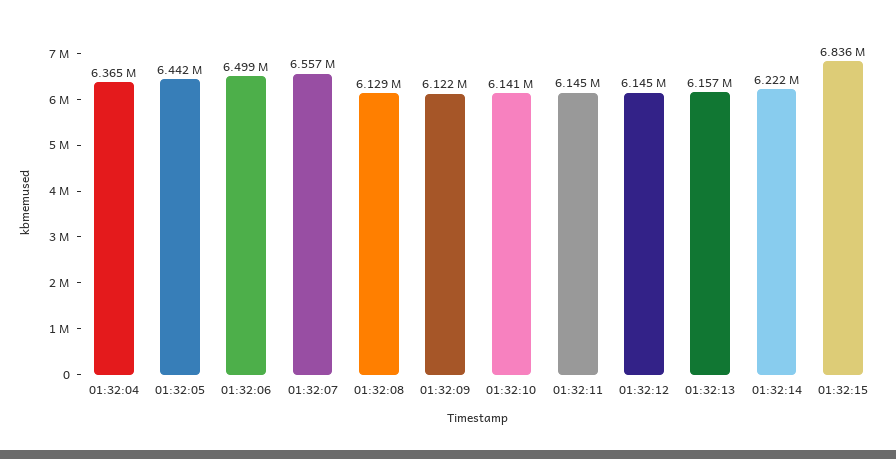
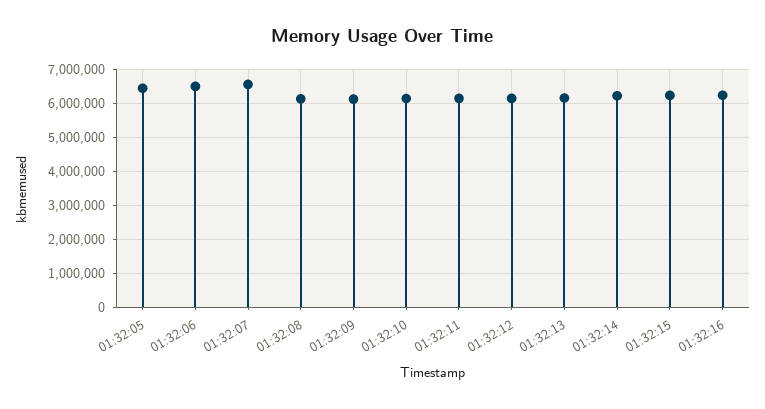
01:32:04: 6365000 -> none
01:32:15: 6836000 -> 6200000
01:32:16: none -> 6200000

